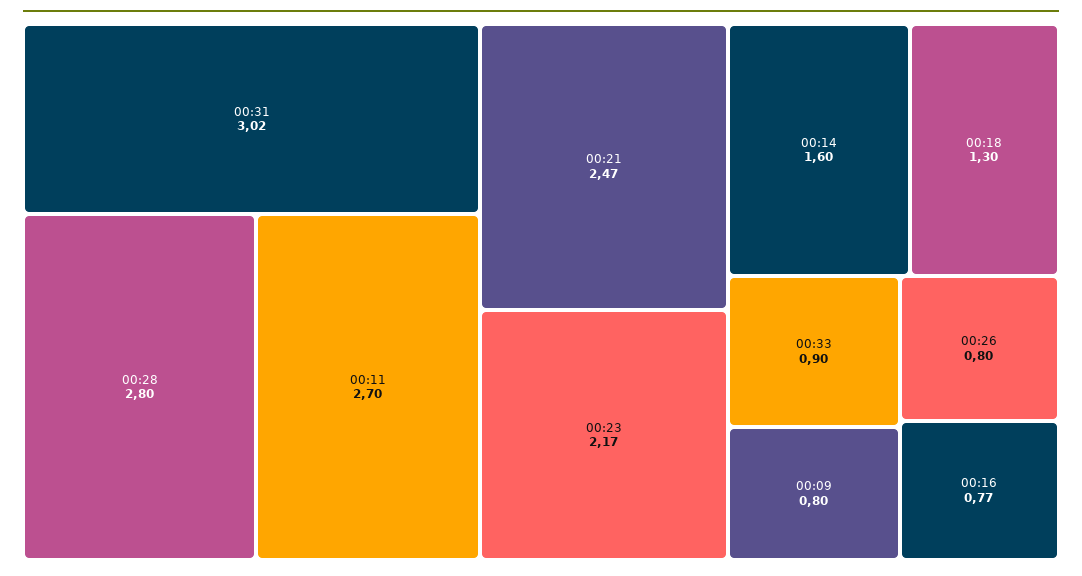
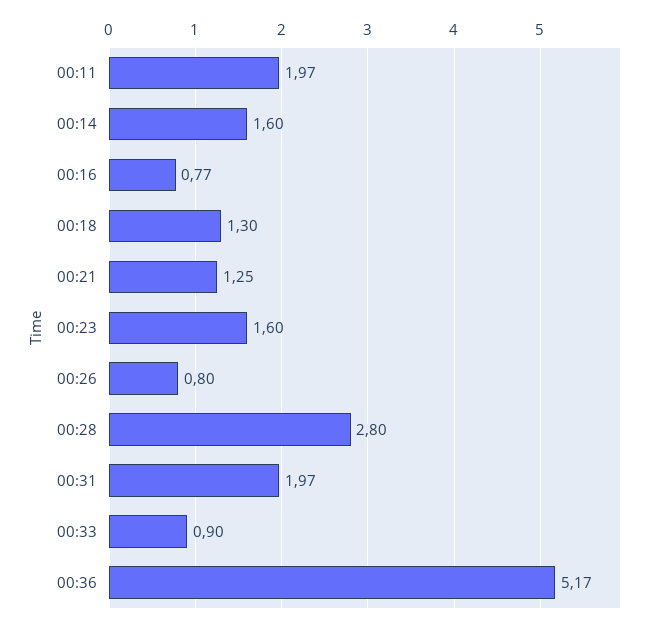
00:31: 3.02 -> 1.97
00:11: 2.7 -> 1.97
00:21: 2.47 -> 1.25
00:23: 2.17 -> 1.6
00:09: 0.8 -> none
00:36: none -> 5.17

